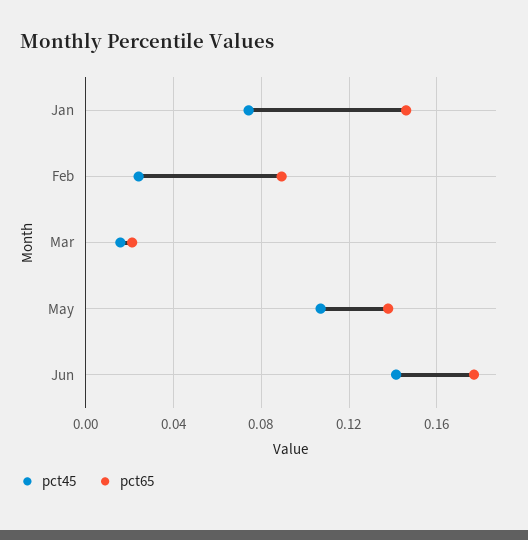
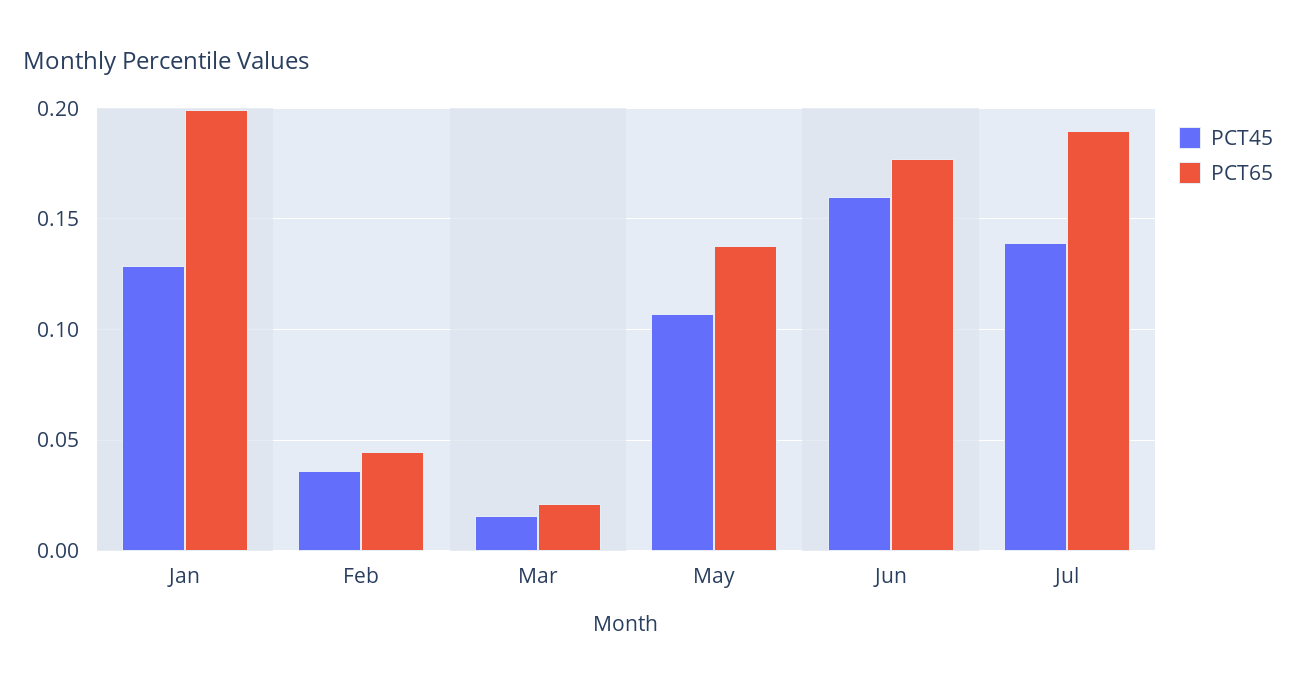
pct45, Jan: 0.075 -> 0.13
pct65, Jan: 0.145 -> 0.2
pct45, Feb: 0.025 -> 0.035
pct65, Feb: 0.09 -> 0.045
pct45, Jun: 0.14 -> 0.16
pct45, Jul: none -> 0.14
pct65, Jul: none -> 0.19

